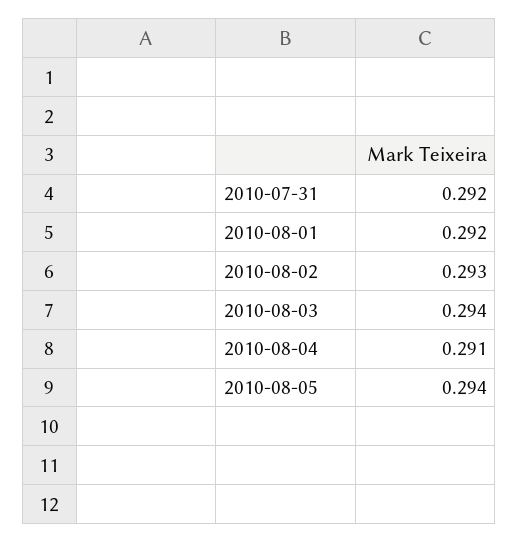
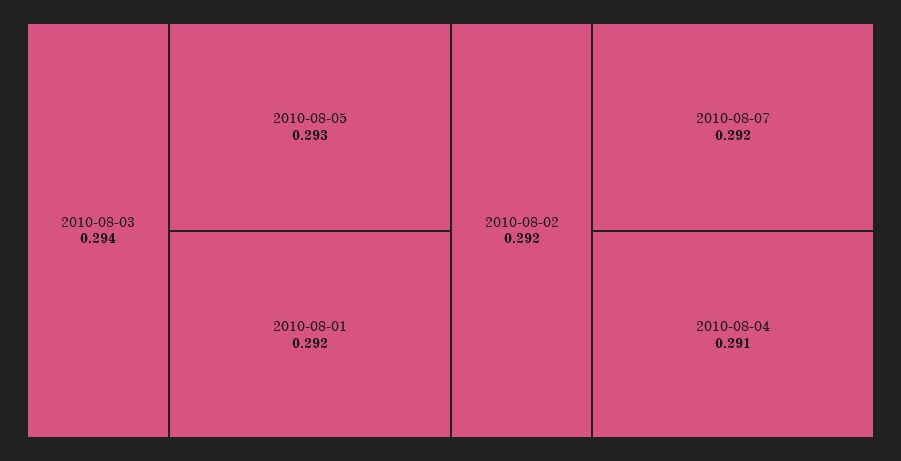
2010-07-31: 0.292 -> none
2010-08-02: 0.293 -> 0.292
2010-08-05: 0.294 -> 0.293
2010-08-07: none -> 0.292

